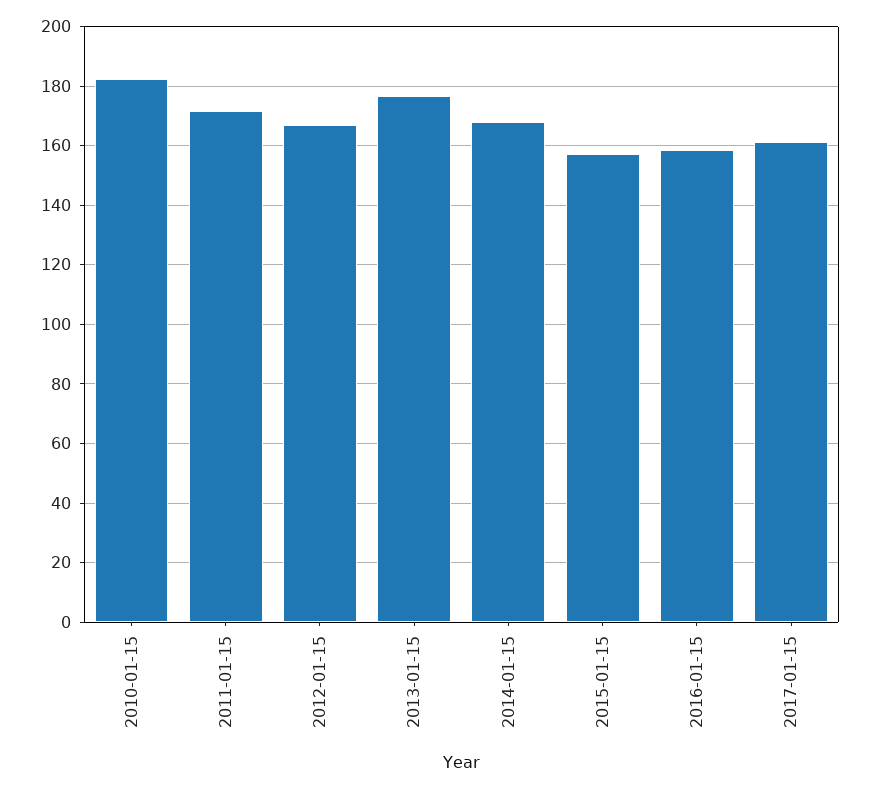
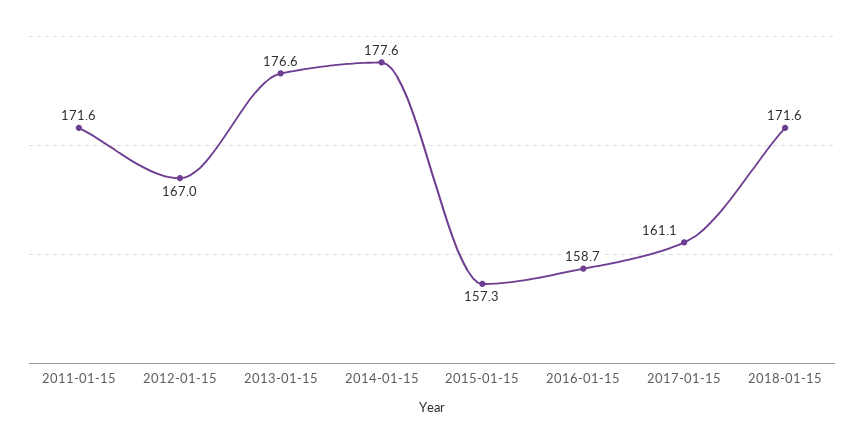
2010-01-15: 182.5 -> none
2014-01-15: 167.5 -> 177.6
2018-01-15: none -> 171.6

